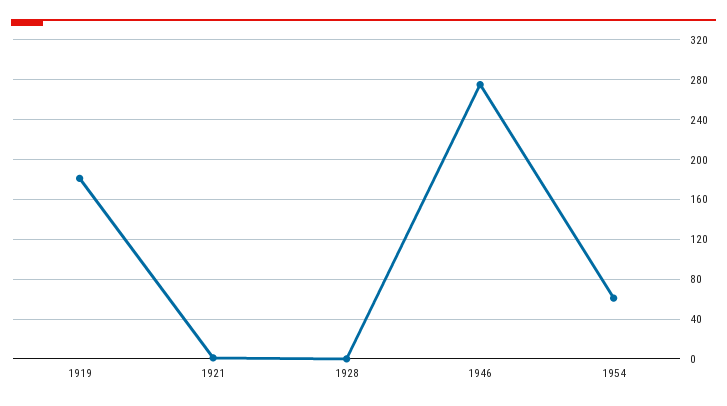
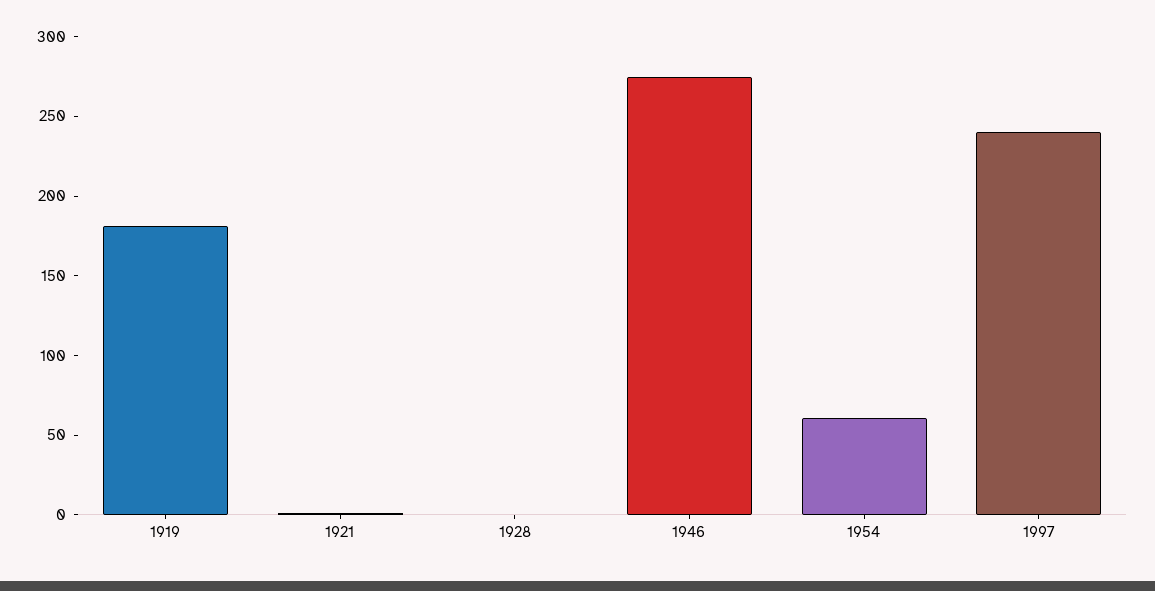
1997: none -> 240

